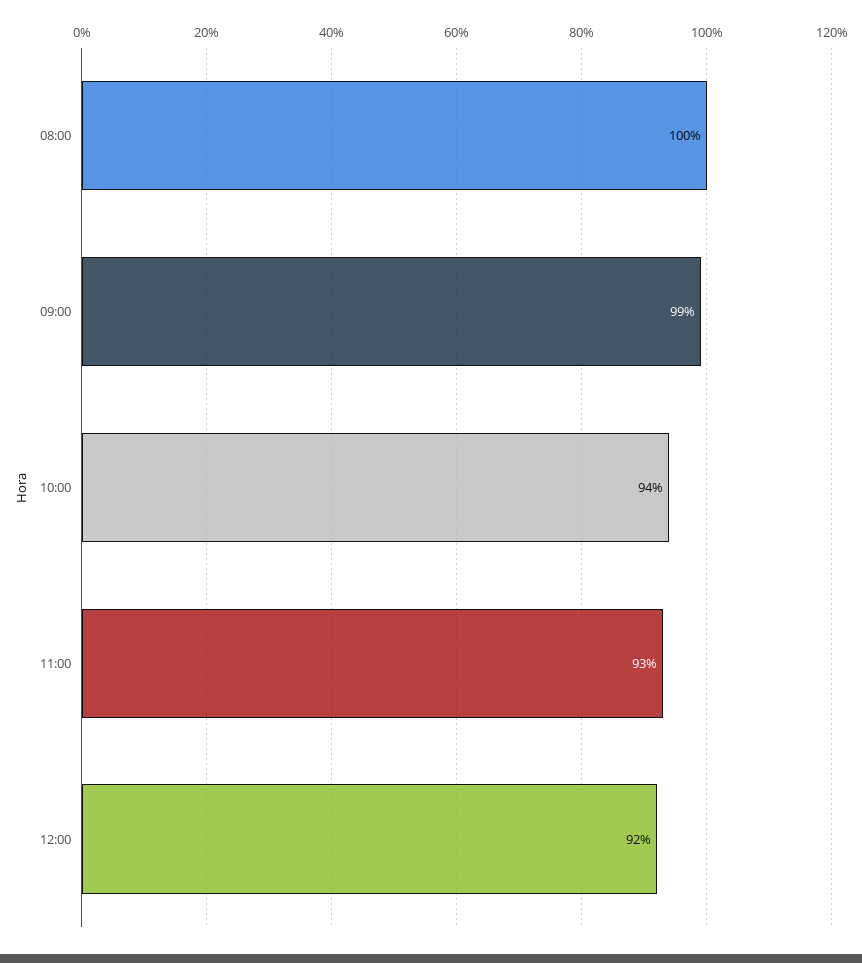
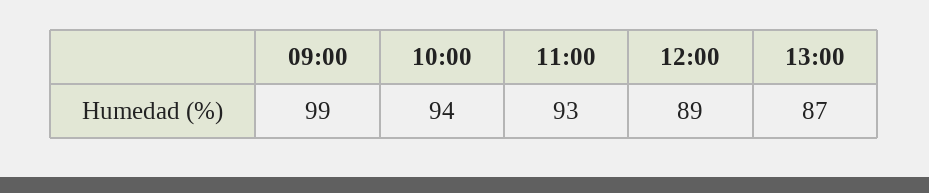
08:00: 100 -> none
12:00: 92 -> 89
13:00: none -> 87

